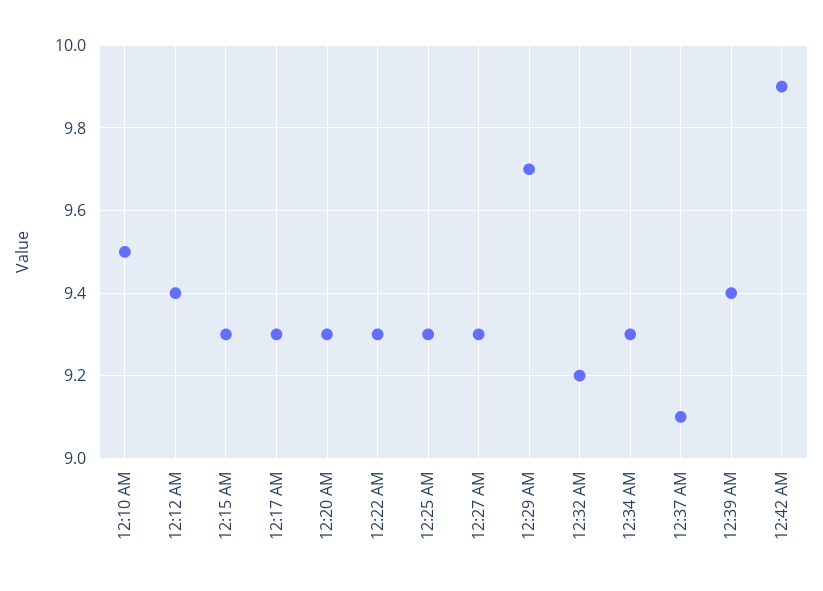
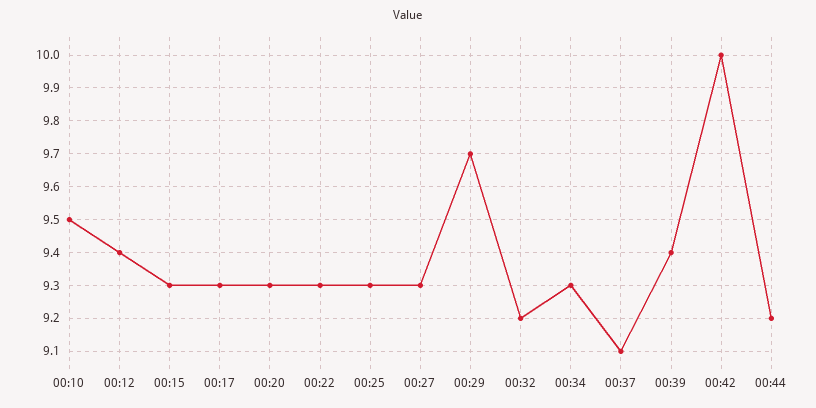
12:42 AM: 9.9 -> 10
00:44: none -> 9.2

